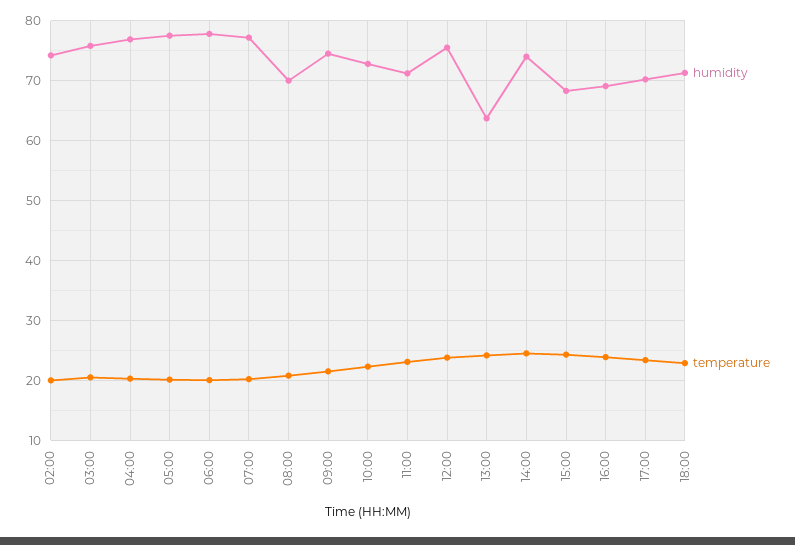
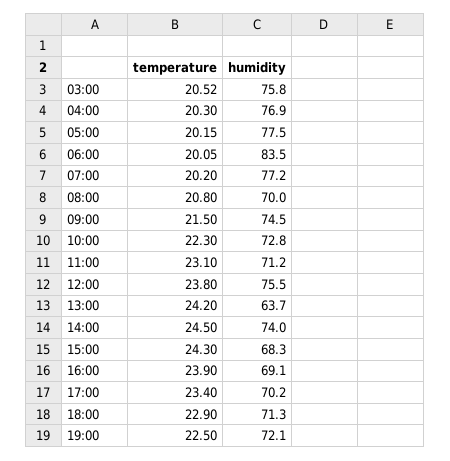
humidity, 02:00: 74 -> none
temperature, 02:00: 20 -> none
humidity, 06:00: 78 -> 83.5
temperature, 19:00: none -> 22.5
humidity, 19:00: none -> 72.1

